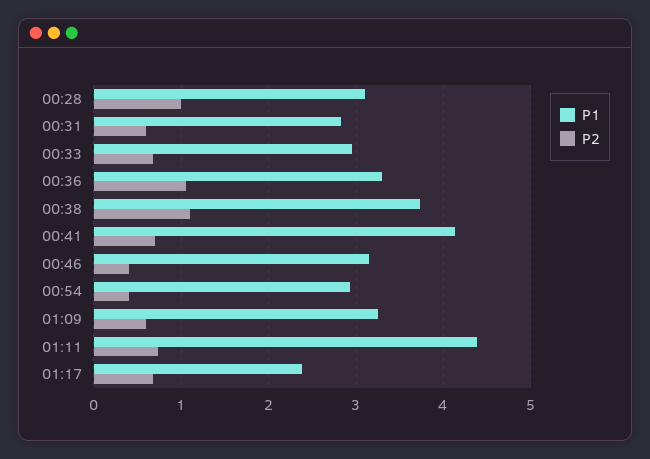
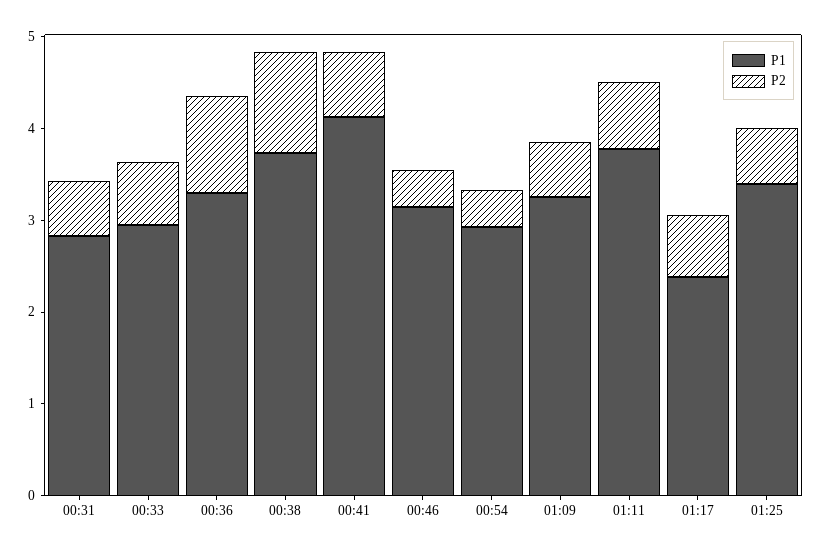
P1, 00:28: 3.1 -> none
P2, 00:28: 1 -> none
P1, 01:11: 4.4 -> 3.8
P1, 01:25: none -> 3.4
P2, 01:25: none -> 0.6

